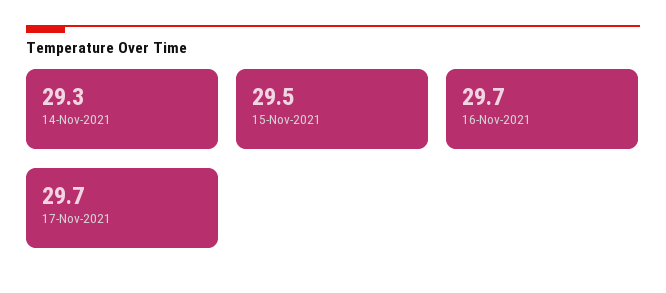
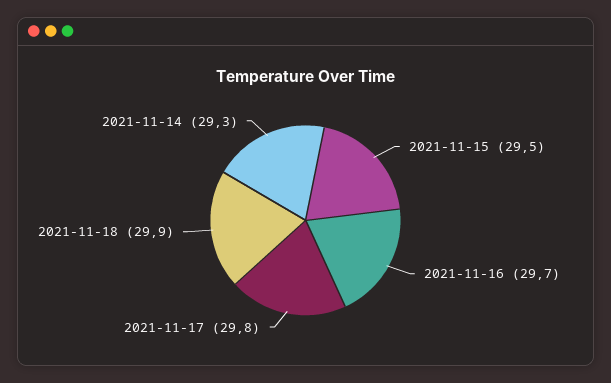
17-Nov-2021: 29.7 -> 29.8
2021-11-18: none -> 29.9

